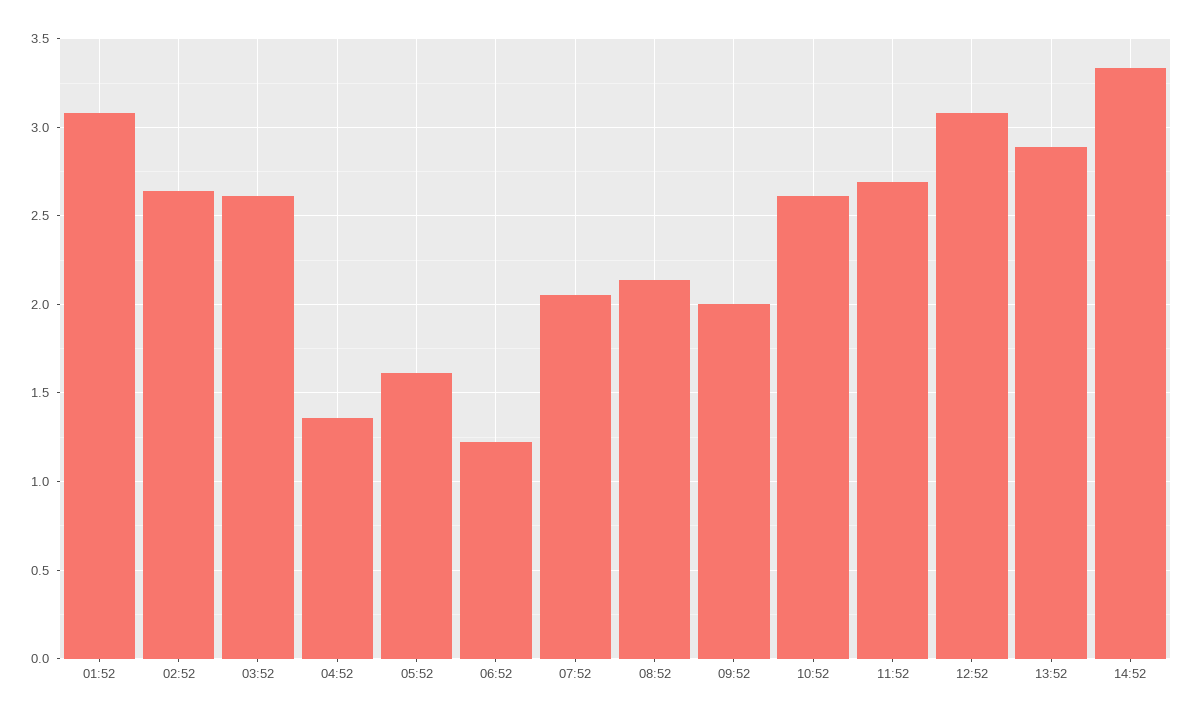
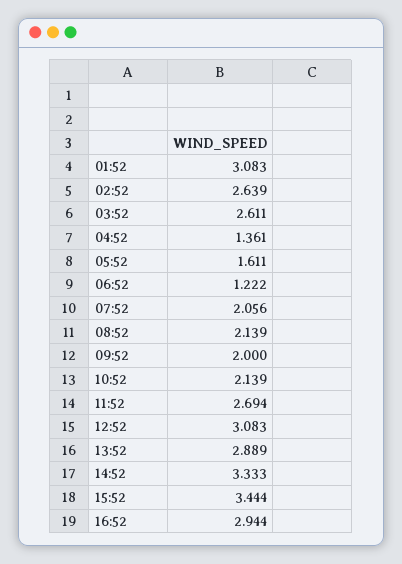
10:52: 2.6 -> 2.139
15:52: none -> 3.444
16:52: none -> 2.944

